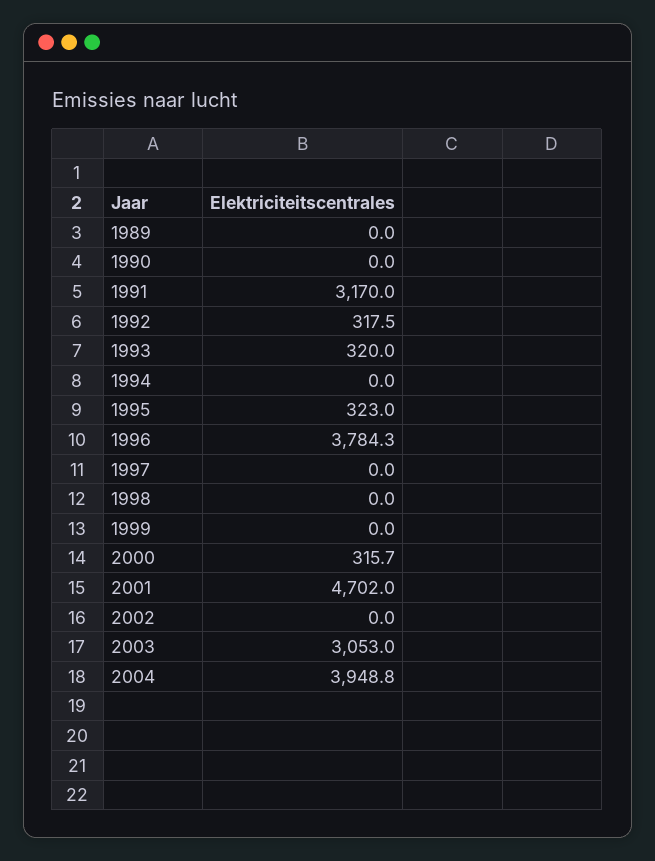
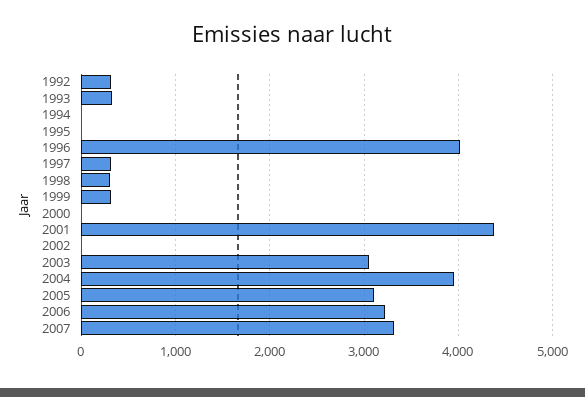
1989: 0 -> none
1990: 0 -> none
1991: 3170 -> none
1995: 323 -> 0
1996: 3784.3 -> 4000
1997: 0 -> 300
1998: 0 -> 300
1999: 0 -> 300
2000: 315.7 -> 0
2001: 4702 -> 4400
2005: none -> 3100
2006: none -> 3200
2007: none -> 3300

